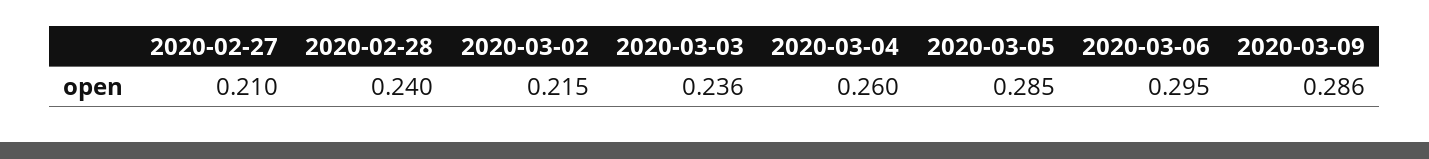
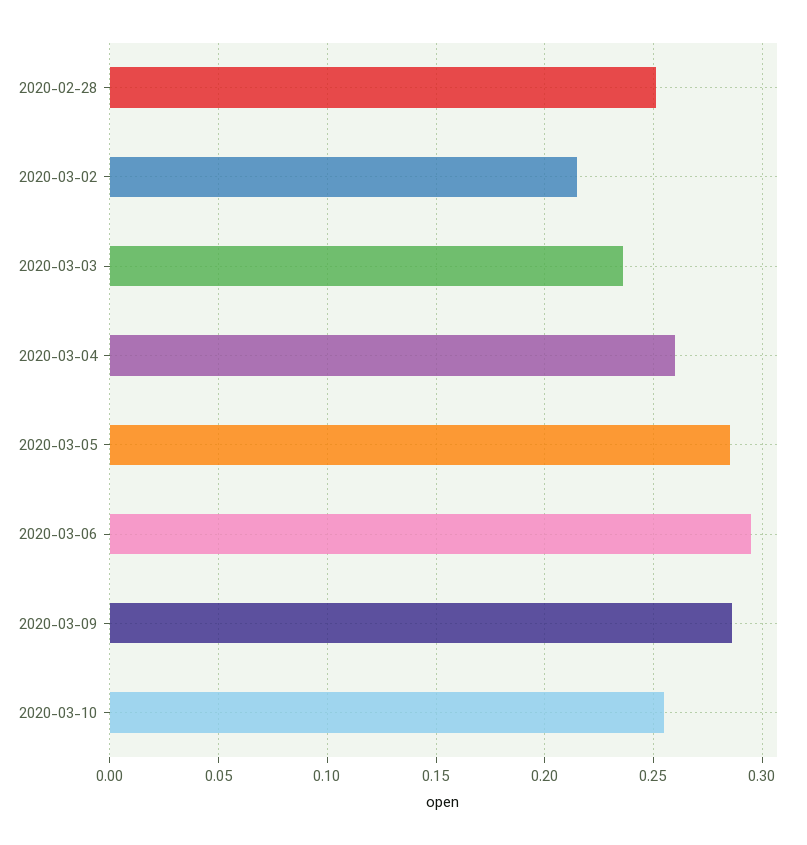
2020-02-27: 0.21 -> none
2020-02-28: 0.24 -> 0.25
2020-03-10: none -> 0.255

